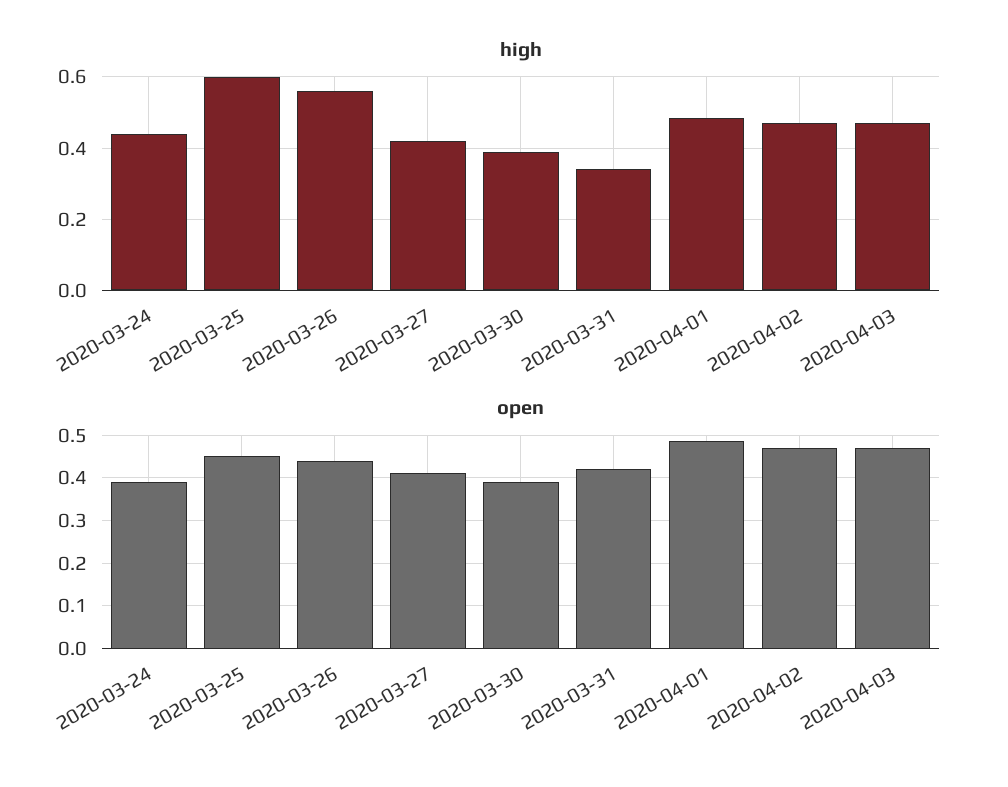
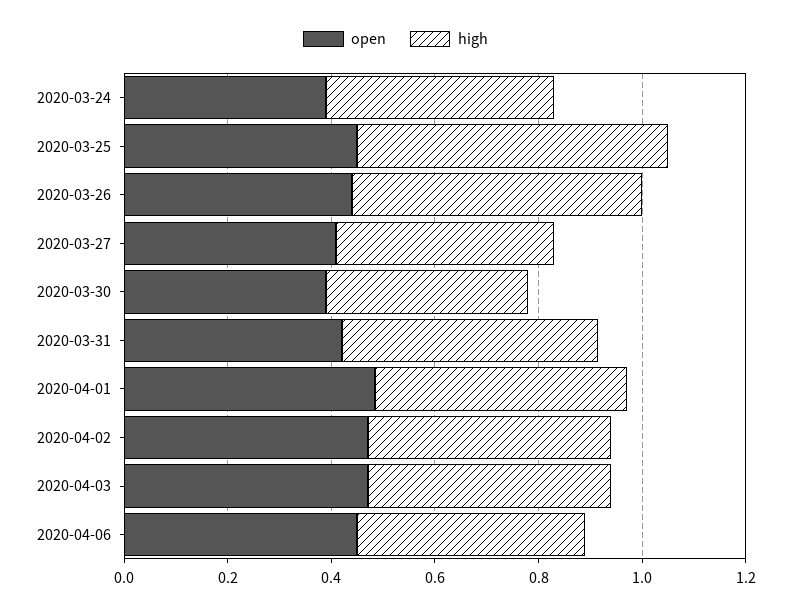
high, 2020-03-31: 0.34 -> 0.5
open, 2020-04-06: none -> 0.45
high, 2020-04-06: none -> 0.45

